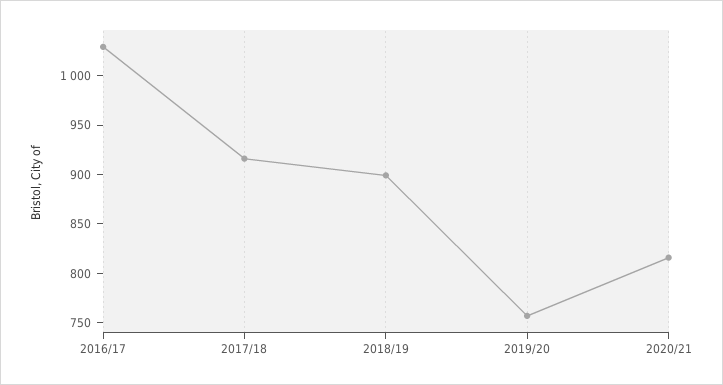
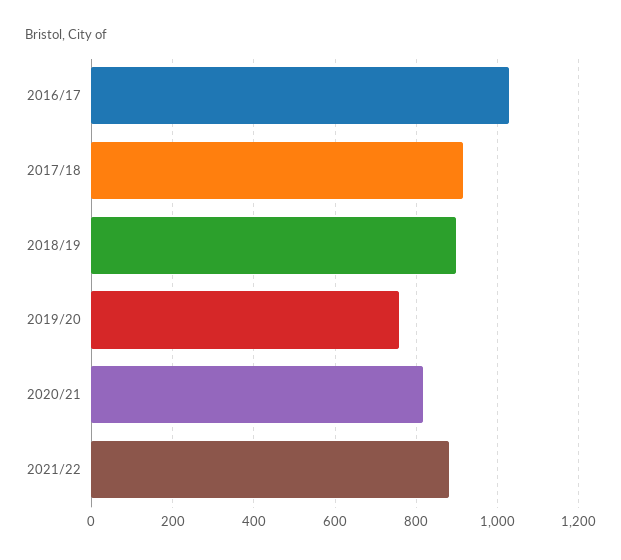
2021/22: none -> 880

